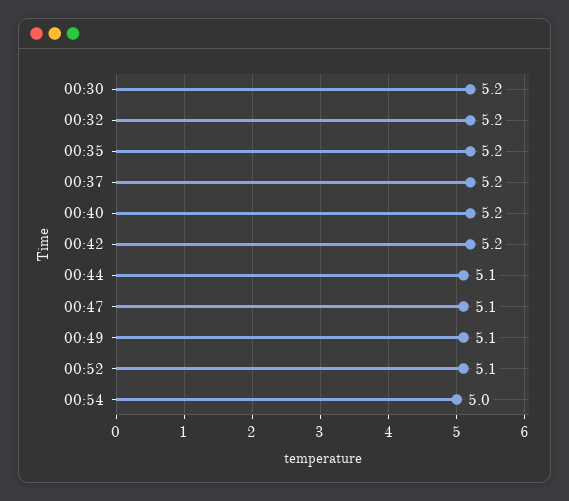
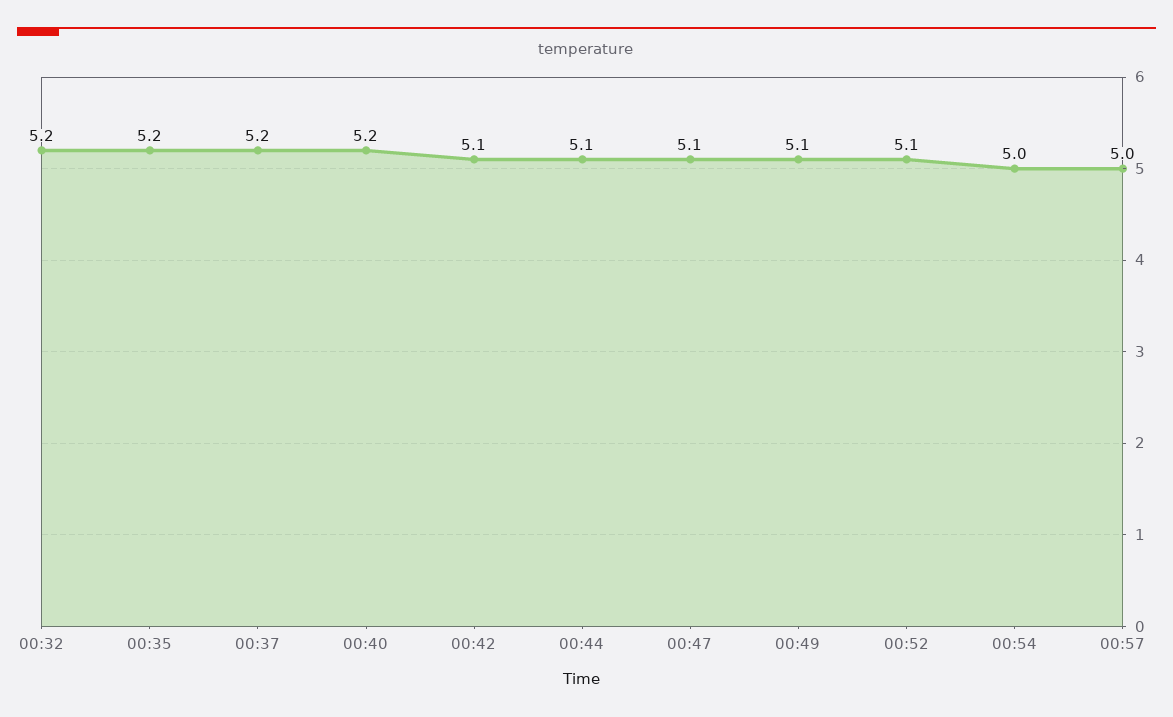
00:30: 5.2 -> none
00:42: 5.2 -> 5.1
00:57: none -> 5

